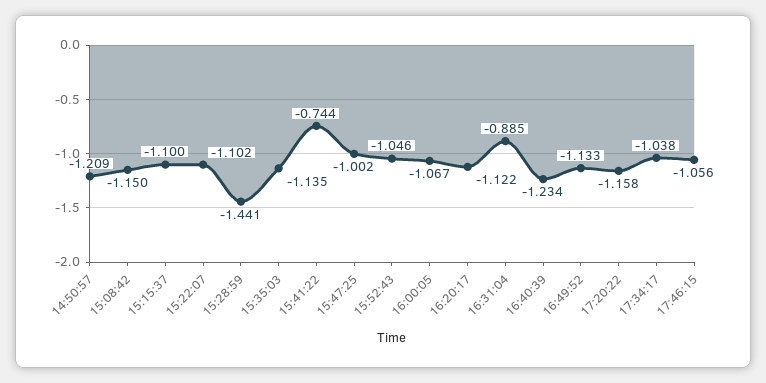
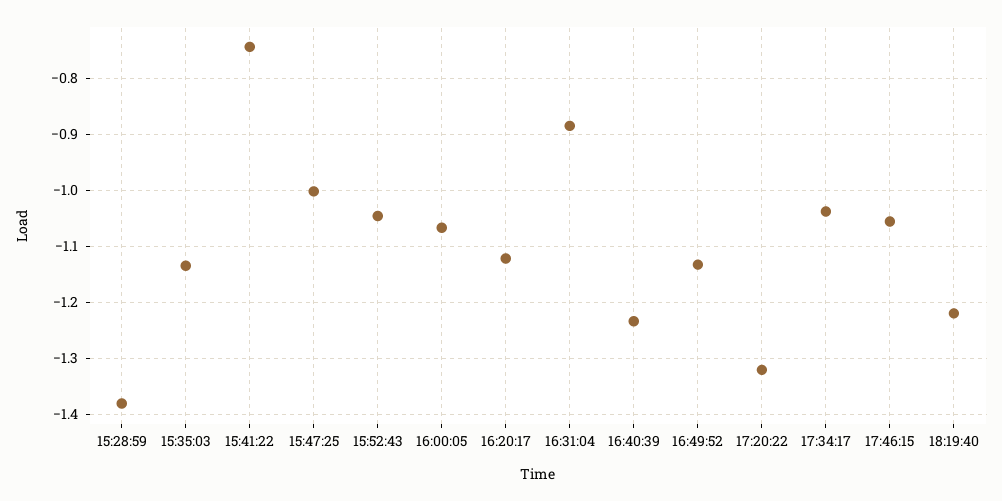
14:50:57: -1.209 -> none
15:08:42: -1.15 -> none
15:15:37: -1.1 -> none
15:22:07: -1.102 -> none
15:28:59: -1.441 -> -1.38
17:20:22: -1.158 -> -1.32
18:19:40: none -> -1.22

